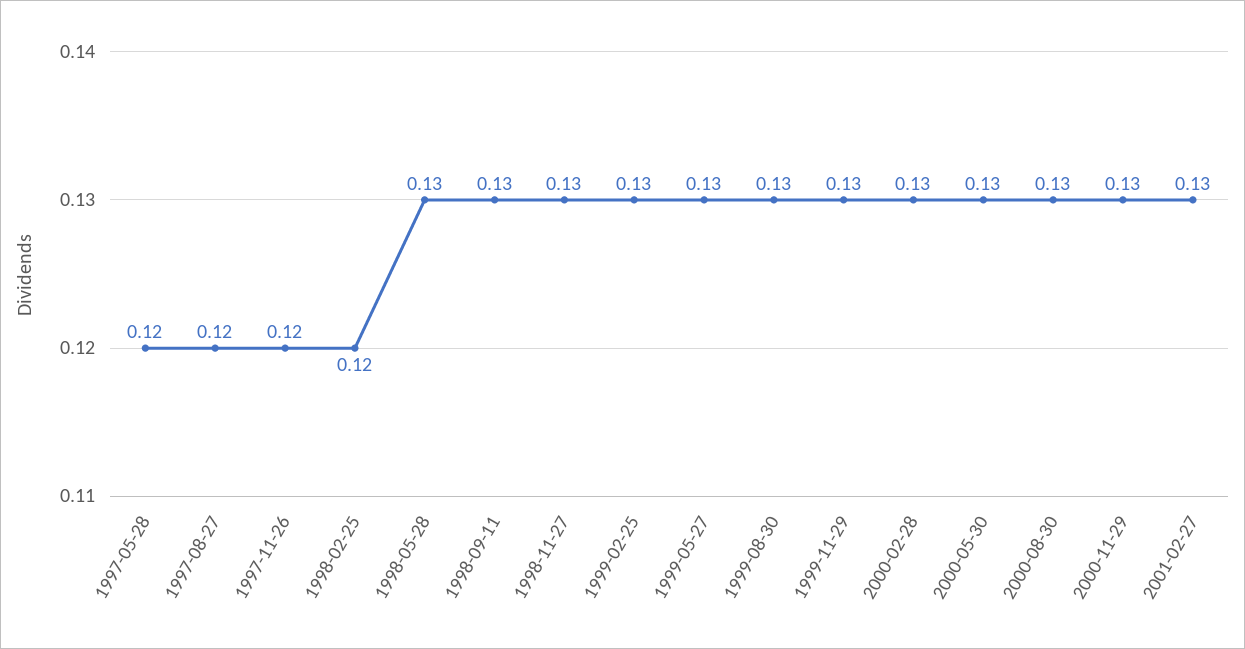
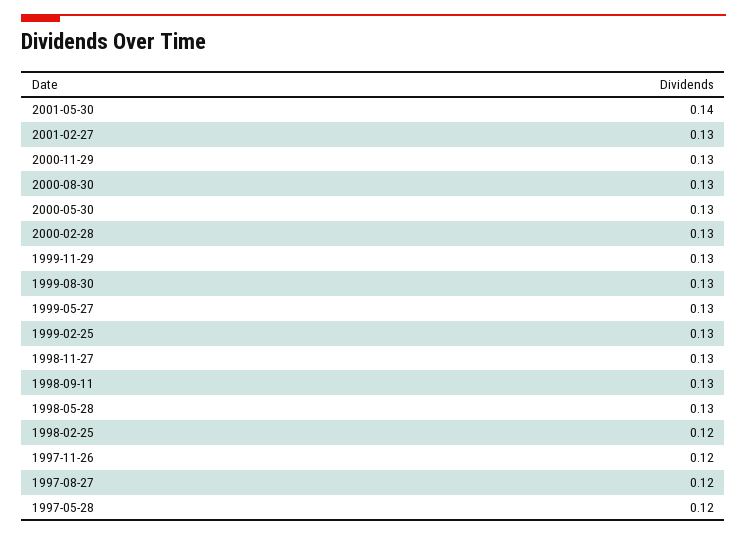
2001-05-30: none -> 0.14

